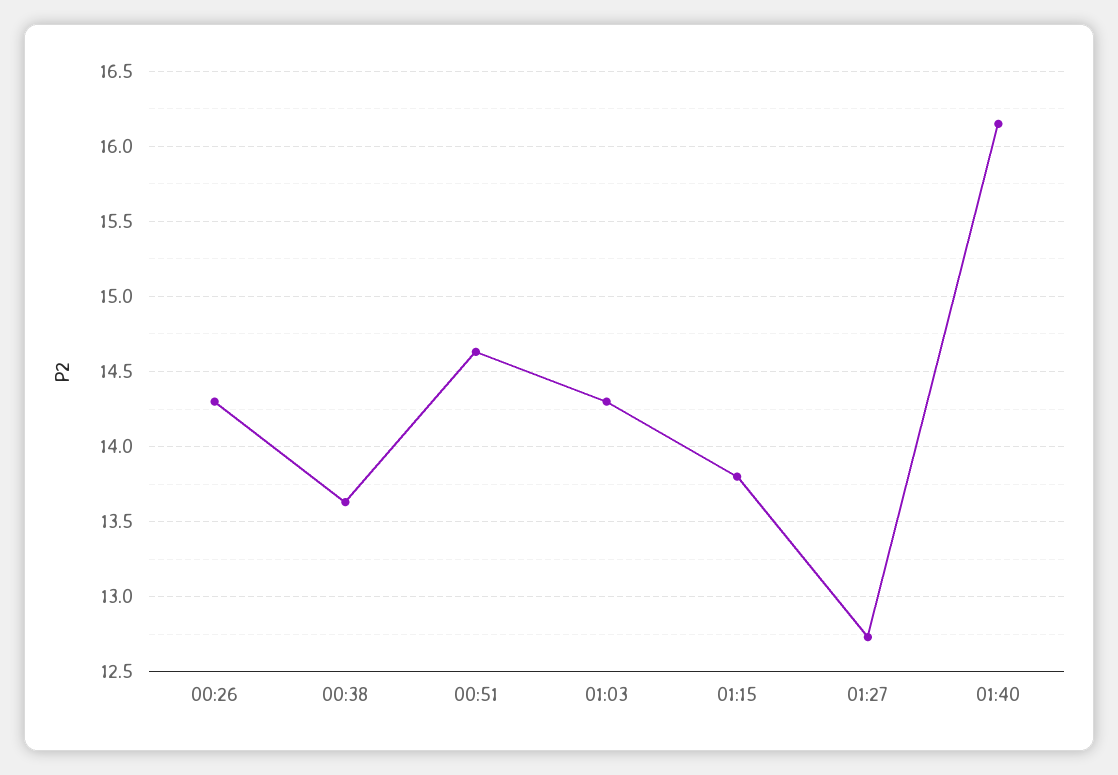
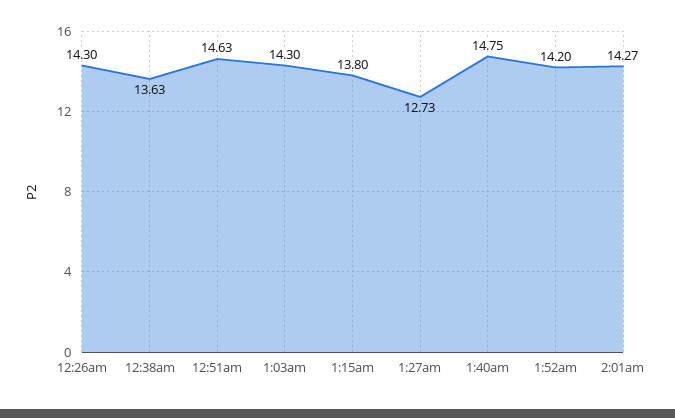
01:40: 16.15 -> 14.75
1:52am: none -> 14.2
2:01am: none -> 14.27

